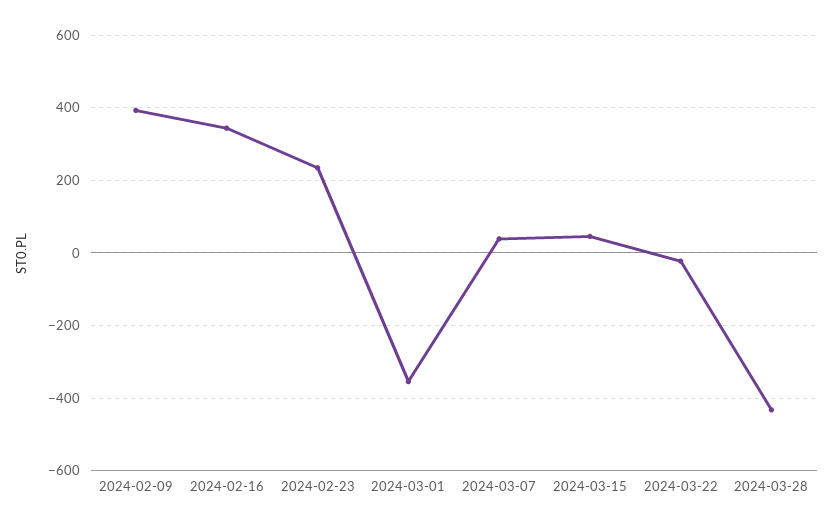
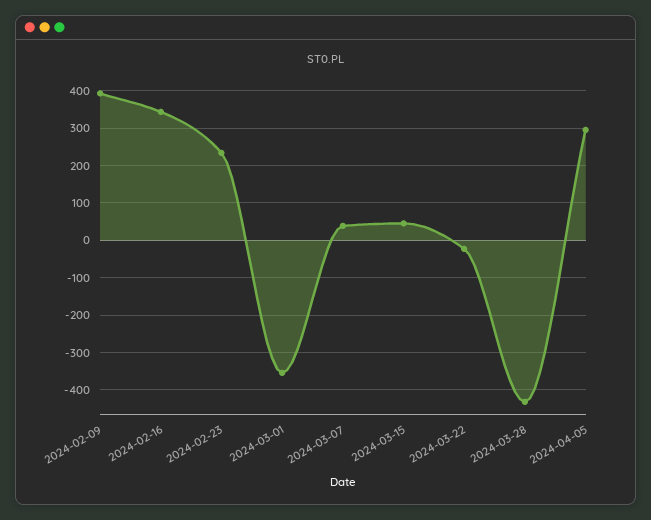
2024-04-05: none -> 300

